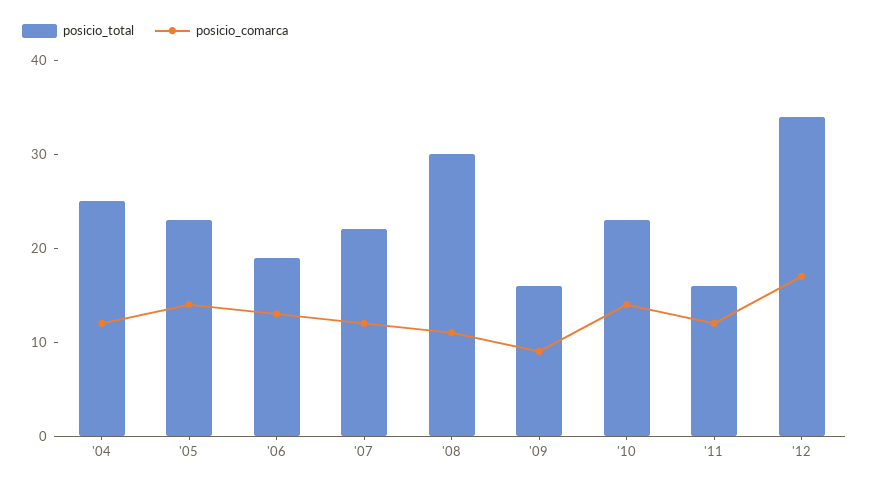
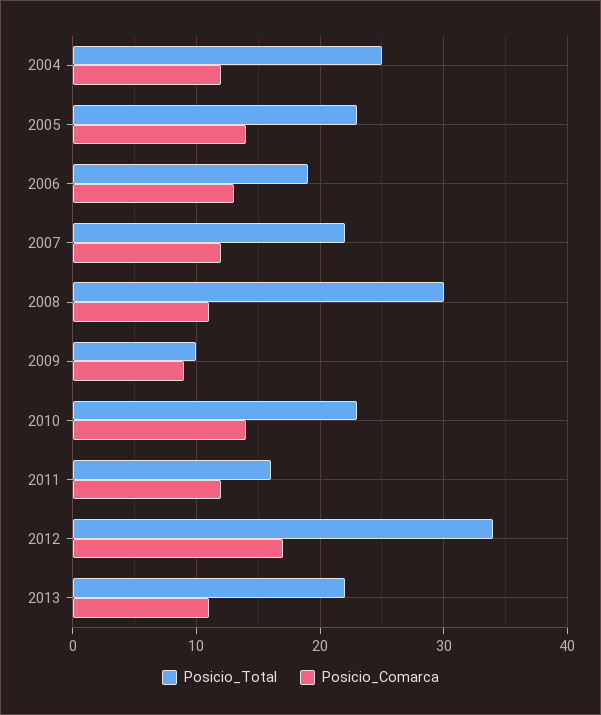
posicio_total, '09: 16 -> 10
posicio_total, 2013: none -> 22
posicio_comarca, 2013: none -> 11

